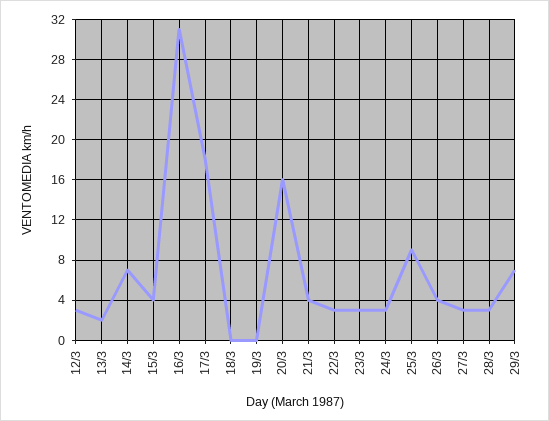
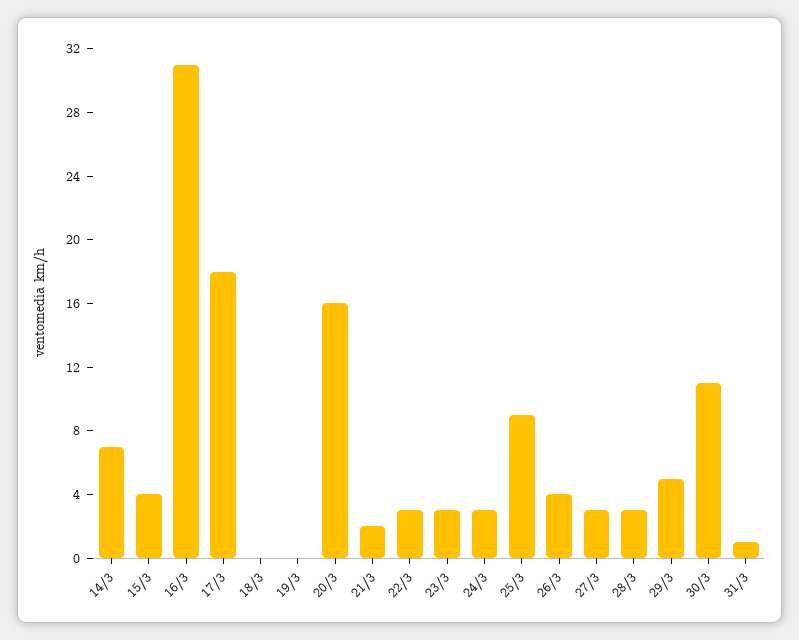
12/3: 3 -> none
13/3: 2 -> none
21/3: 4 -> 2
29/3: 7 -> 5
30/3: none -> 11
31/3: none -> 1

